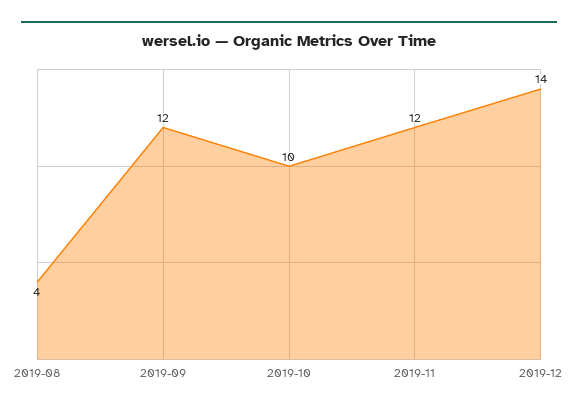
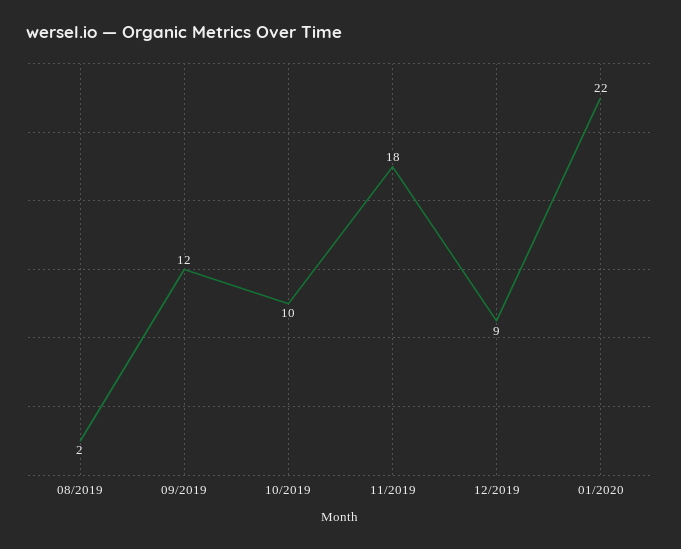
2019-08: 4 -> 2
2019-11: 12 -> 18
2019-12: 14 -> 9
01/2020: none -> 22

